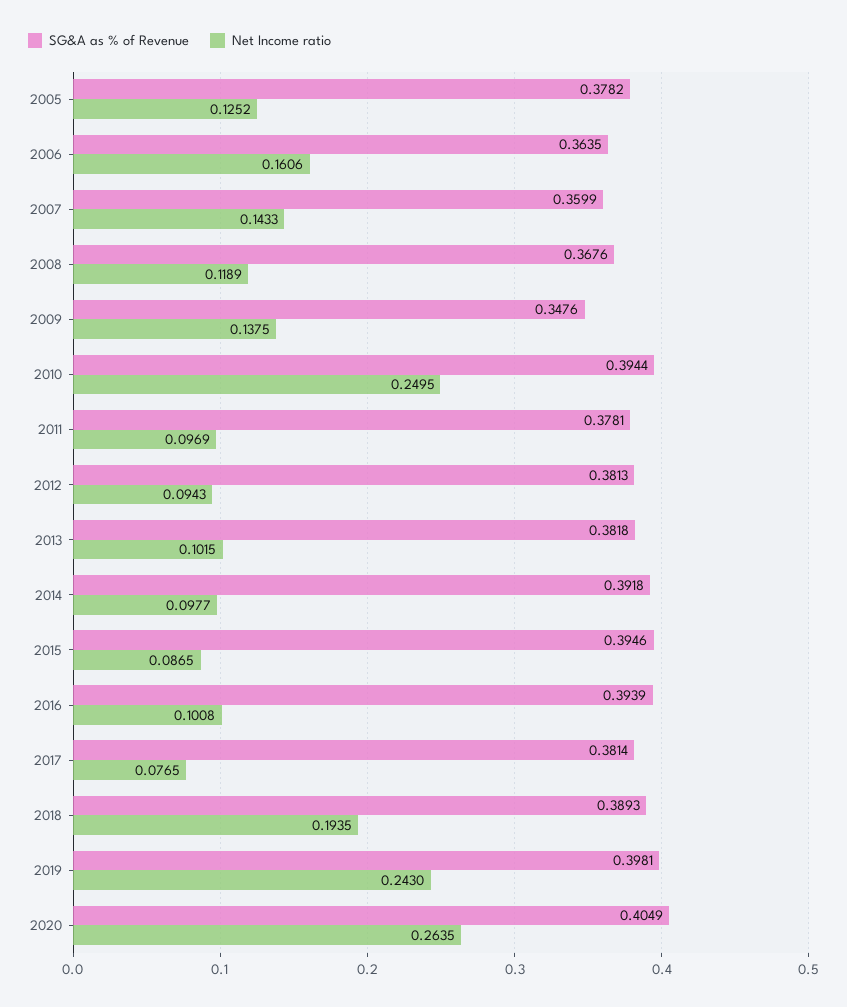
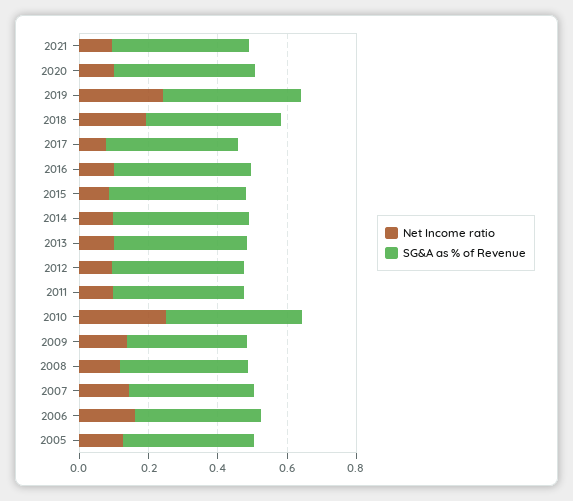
Net Income ratio, 2020: 0.2635 -> 0.1
Net Income ratio, 2021: none -> 0.1
SG&A as % of Revenue, 2021: none -> 0.4

